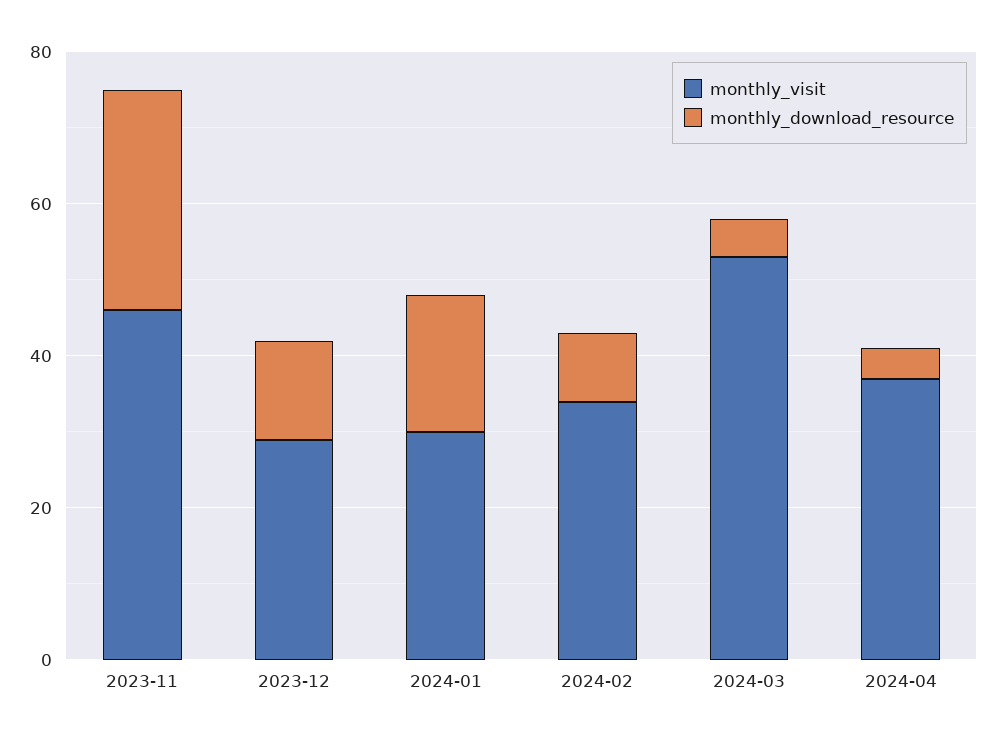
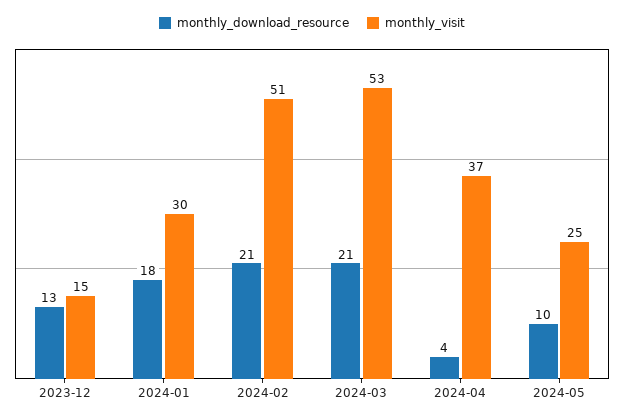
monthly_visit, 2023-11: 45 -> none
monthly_download_resource, 2023-11: 30 -> none
monthly_visit, 2023-12: 30 -> 15
monthly_visit, 2024-02: 35 -> 51
monthly_download_resource, 2024-02: 10 -> 21
monthly_download_resource, 2024-03: 5 -> 21
monthly_download_resource, 2024-05: none -> 10
monthly_visit, 2024-05: none -> 25

